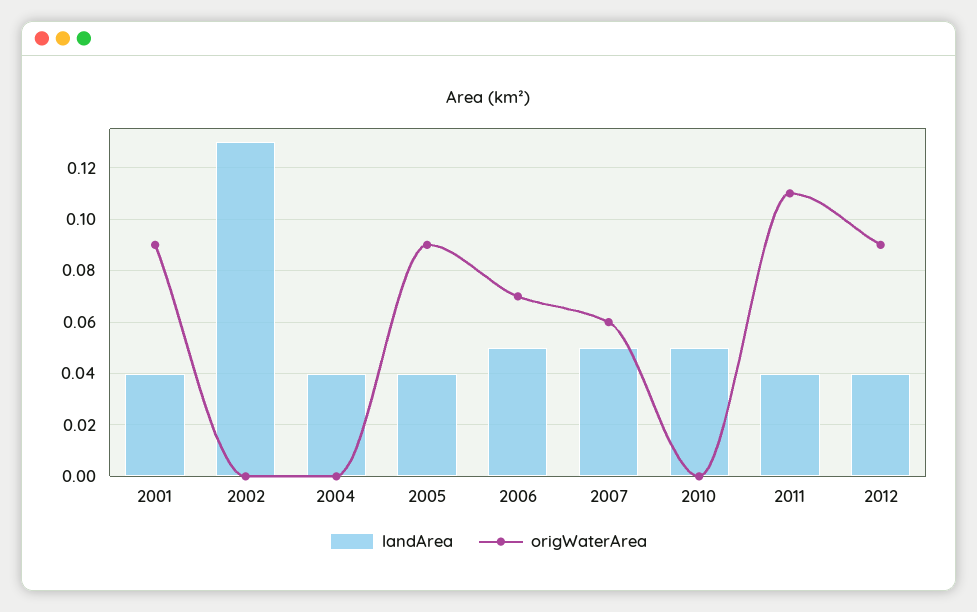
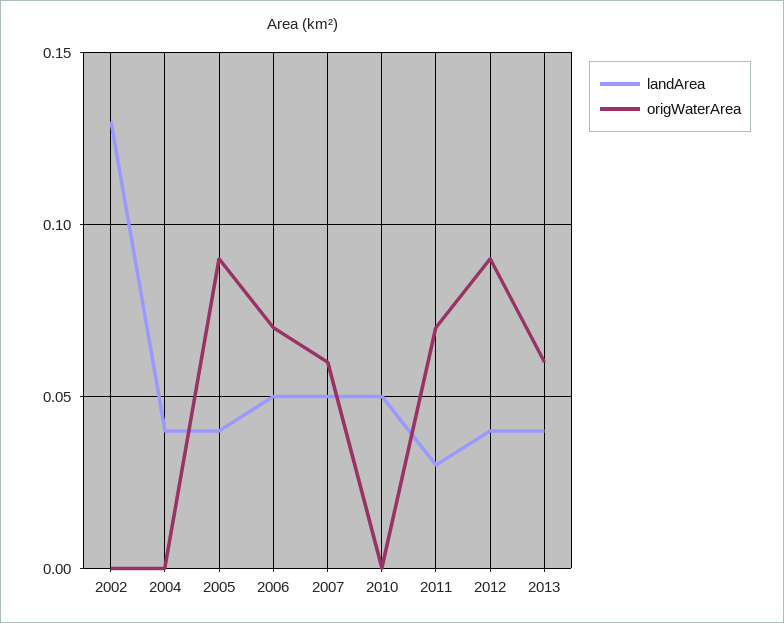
landArea, 2001: 0.04 -> none
origWaterArea, 2001: 0.09 -> none
landArea, 2011: 0.04 -> 0.03
origWaterArea, 2011: 0.11 -> 0.07
landArea, 2013: none -> 0.04
origWaterArea, 2013: none -> 0.06

